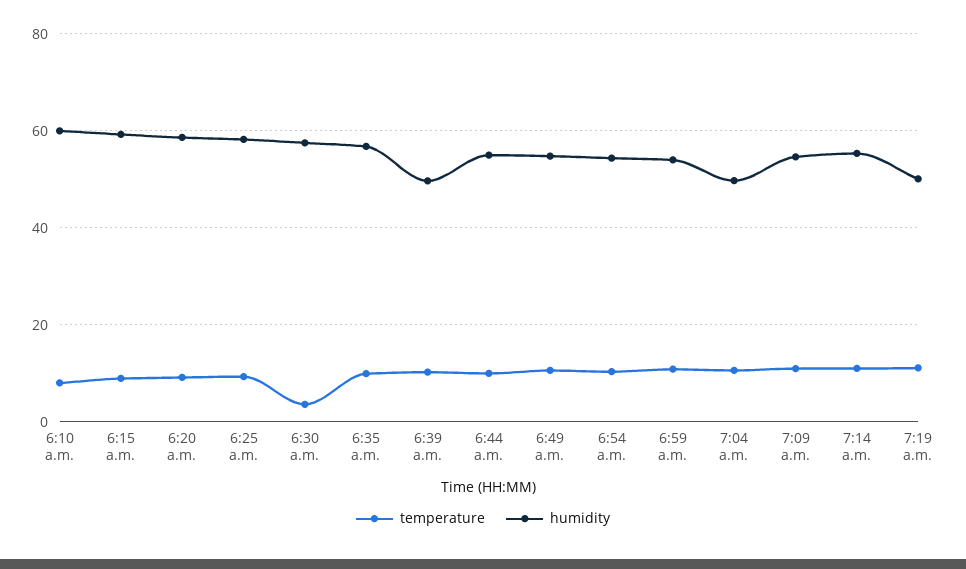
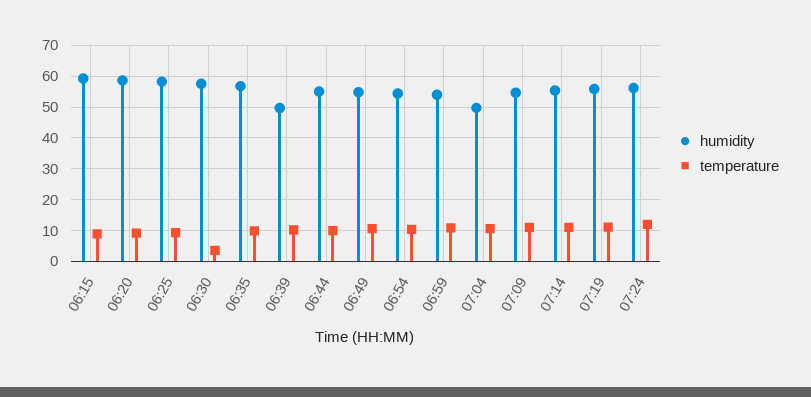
temperature, 6:10 a.m.: 8 -> none
humidity, 6:10 a.m.: 60 -> none
humidity, 7:19 a.m.: 50 -> 56
humidity, 07:24: none -> 56
temperature, 07:24: none -> 12

